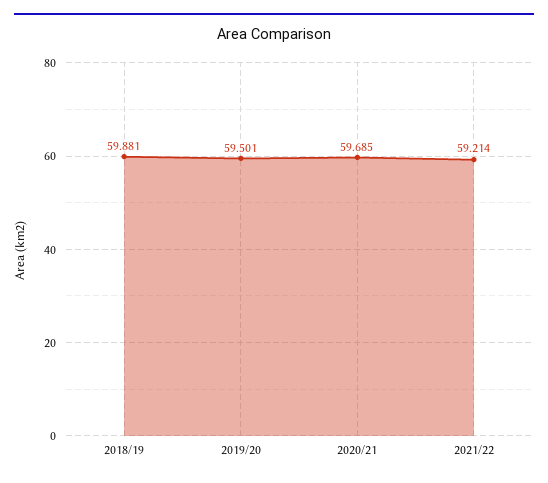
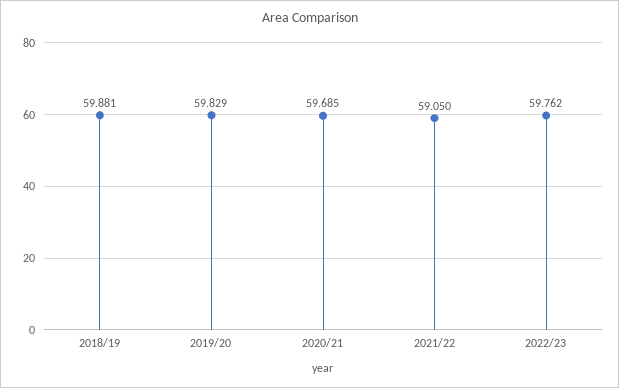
2019/20: 59.501 -> 59.829
2021/22: 59.214 -> 59.05
2022/23: none -> 59.762

